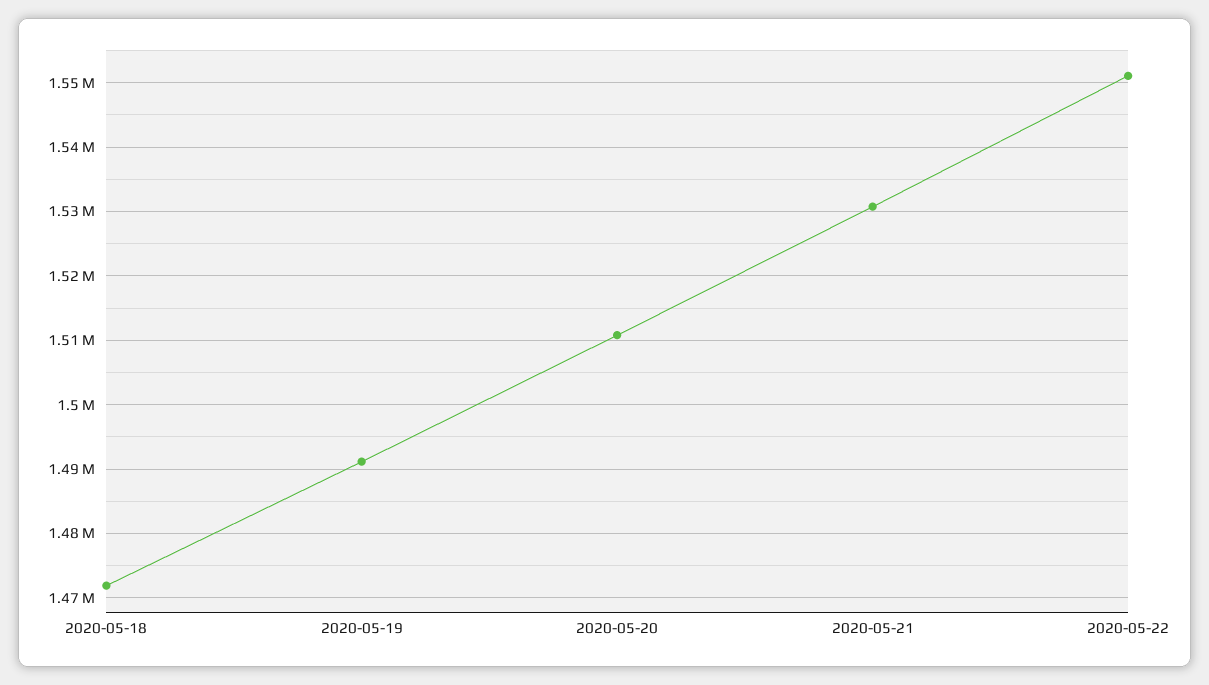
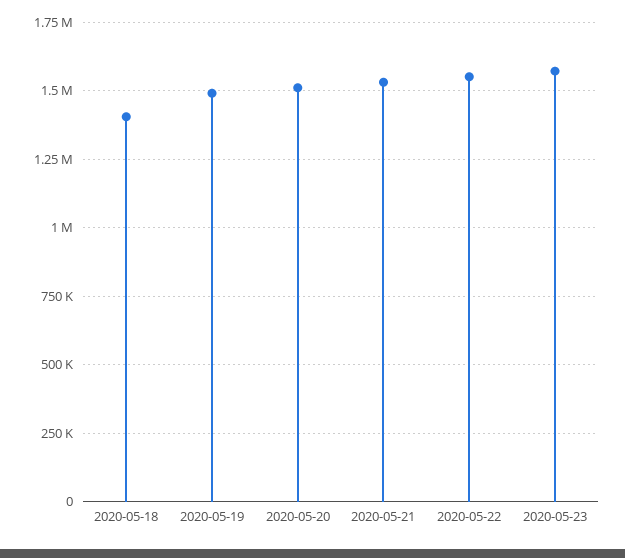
2020-05-18: 1472000 -> 1400000
2020-05-23: none -> 1575000

